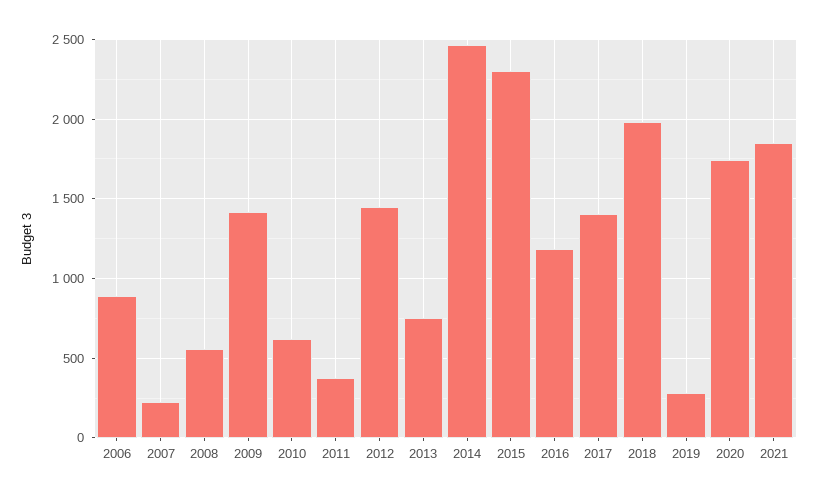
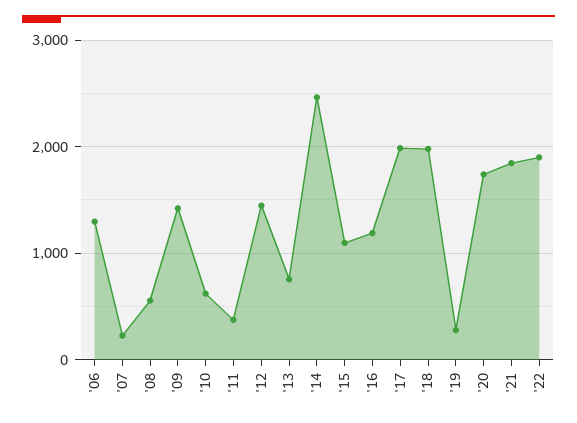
2006: 900 -> 1300
2015: 2300 -> 1100
2017: 1400 -> 2000
'22: none -> 1900

